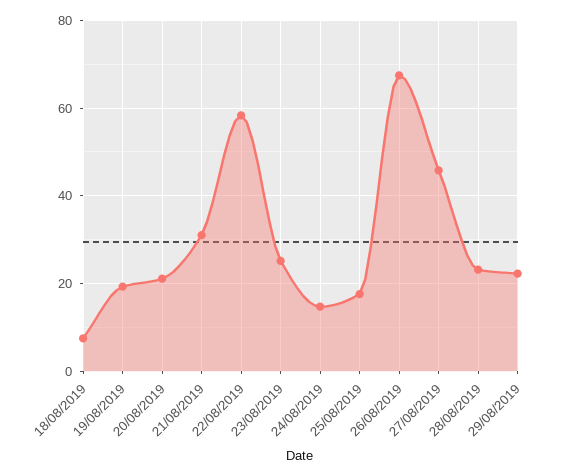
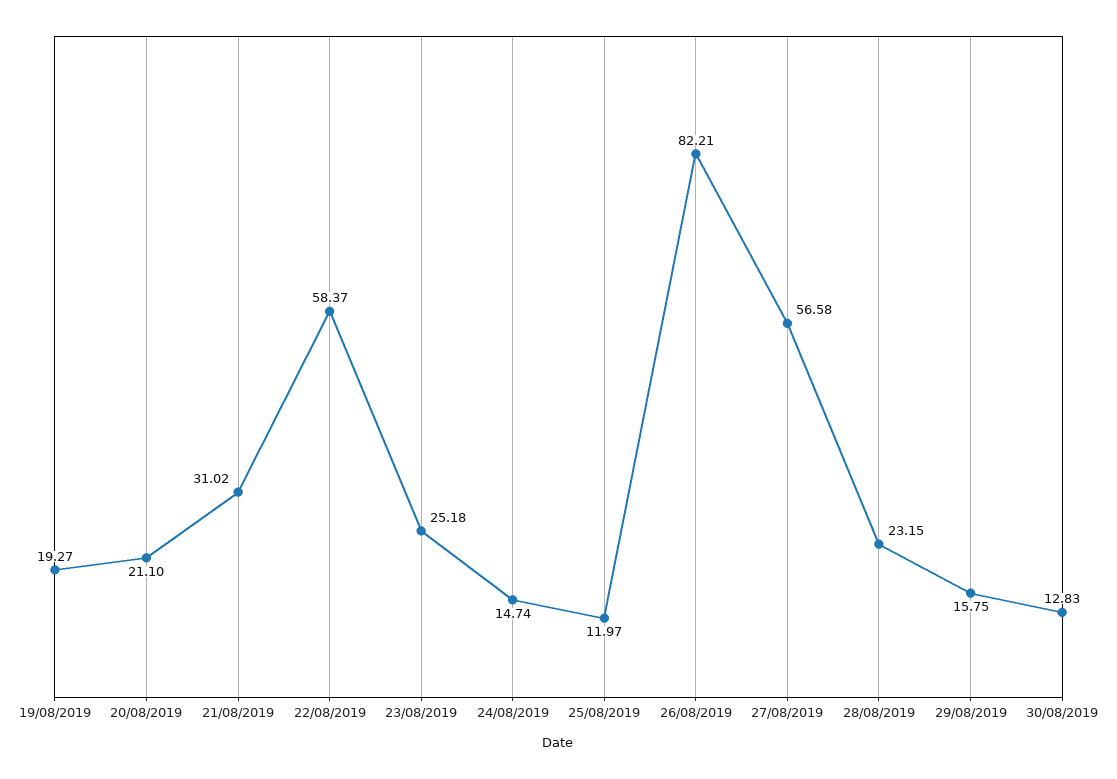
18/08/2019: 8 -> none
25/08/2019: 18 -> 11.97
26/08/2019: 68 -> 82.21
27/08/2019: 46 -> 56.58
29/08/2019: 22 -> 15.75
30/08/2019: none -> 12.83

